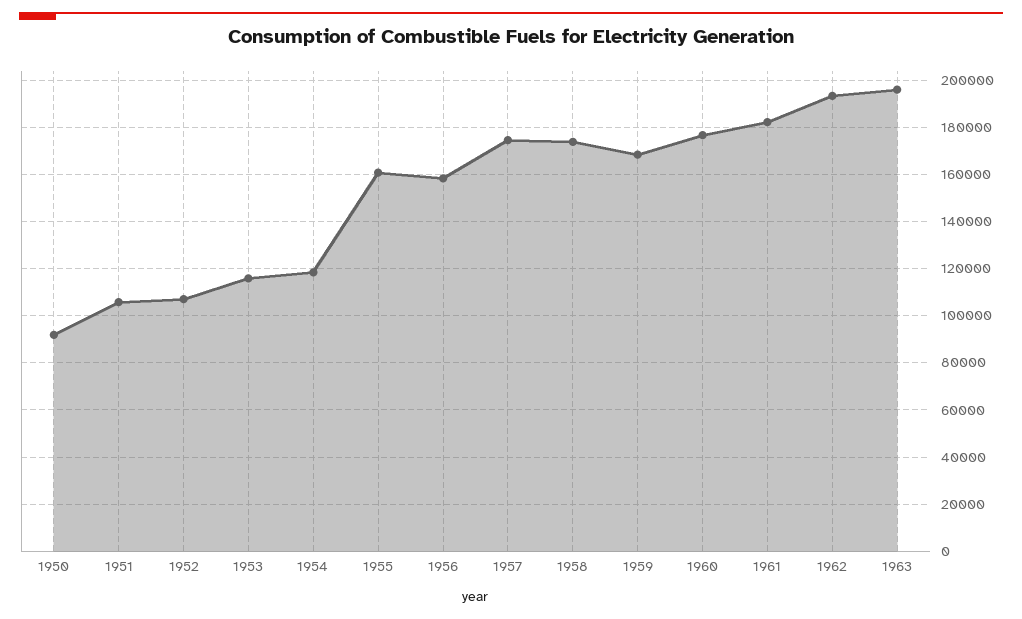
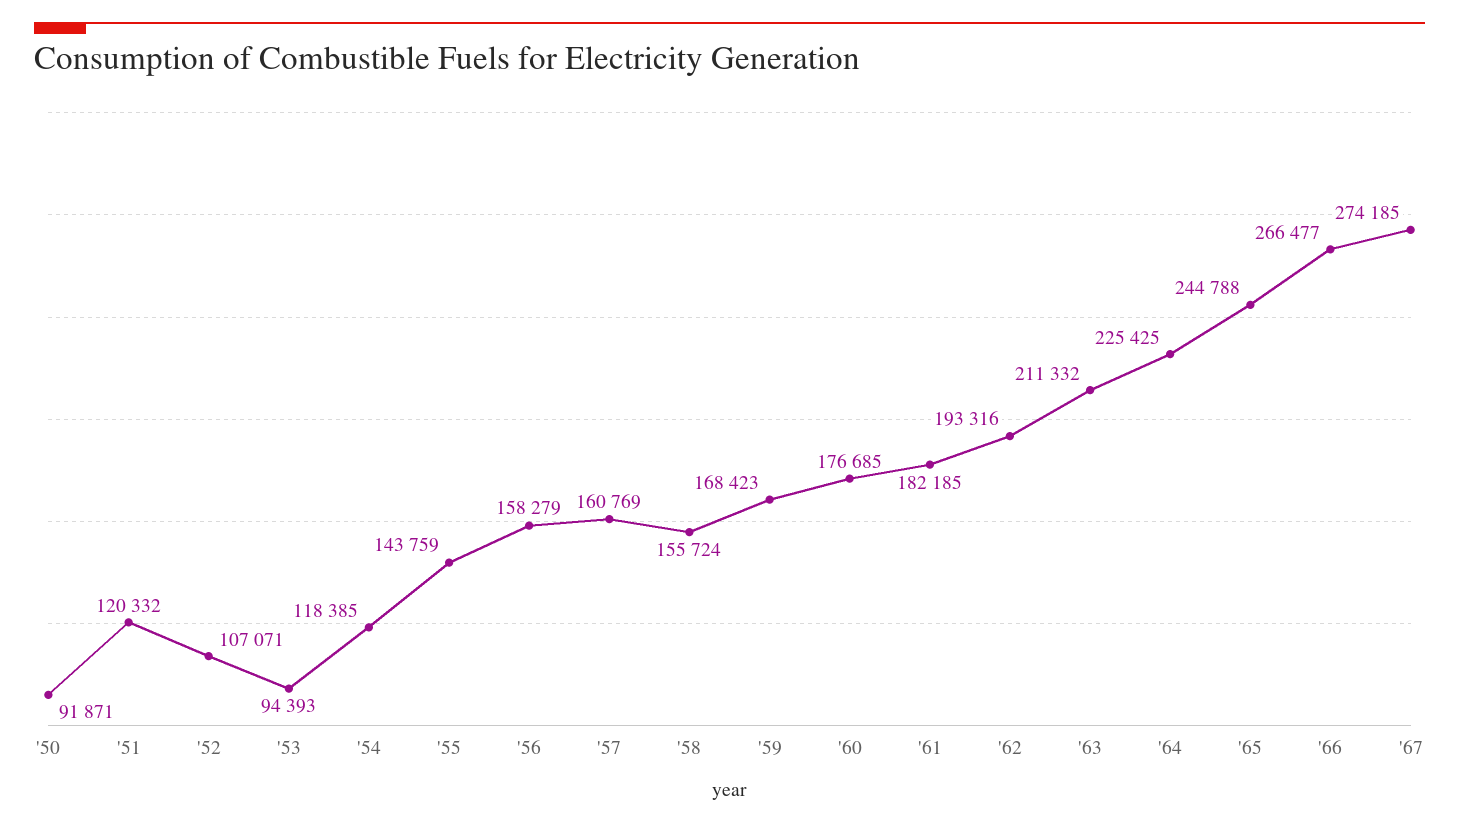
1951: 105000 -> 120332
1953: 115000 -> 94393
1955: 160000 -> 143759
1957: 175000 -> 160769
1958: 175000 -> 155724
1963: 195000 -> 211332
'64: none -> 225425
'65: none -> 244788
'66: none -> 266477
'67: none -> 274185

